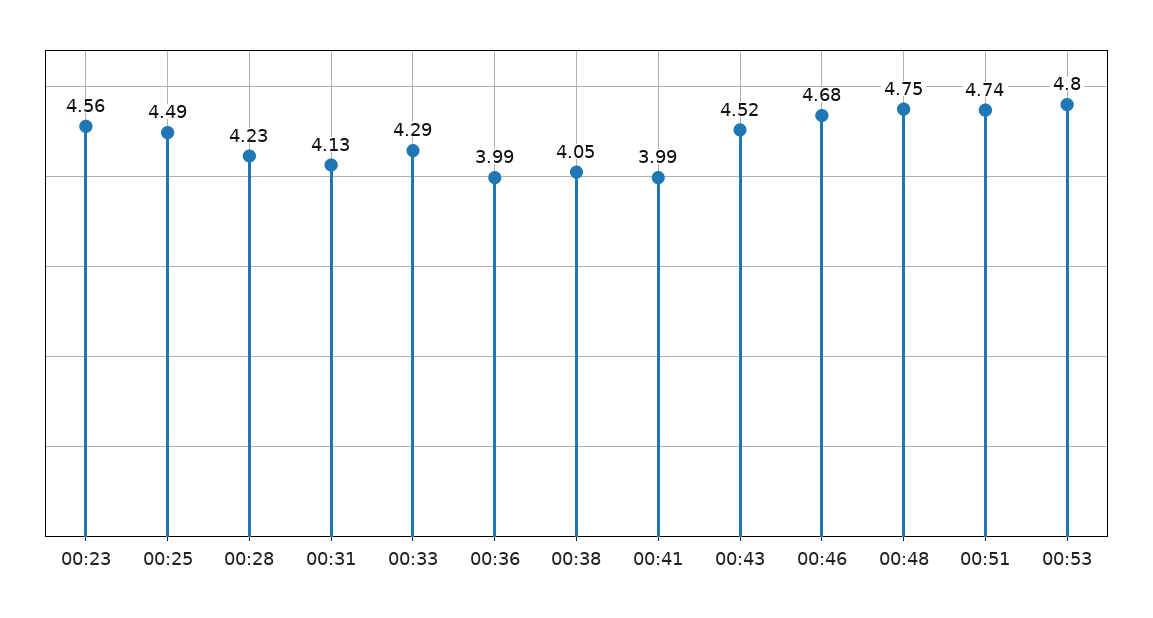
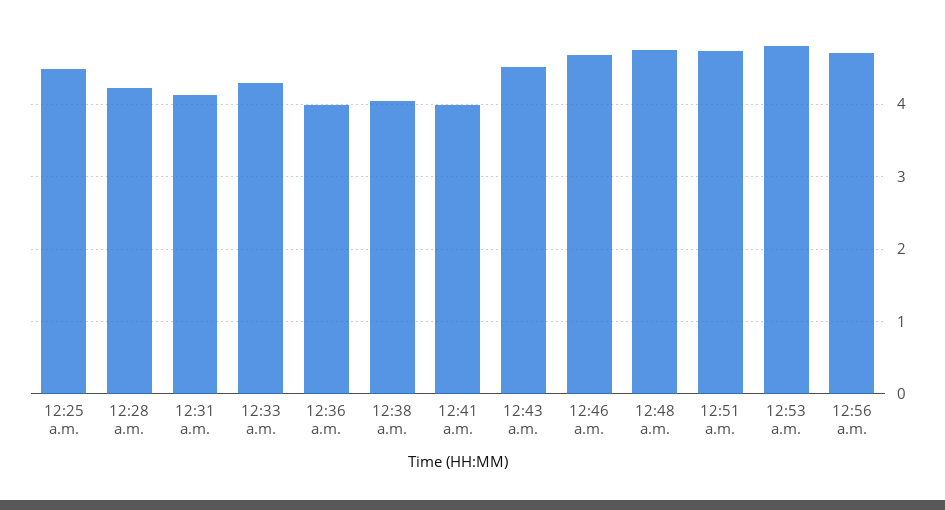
00:23: 4.56 -> none
12:56 a.m.: none -> 4.7

